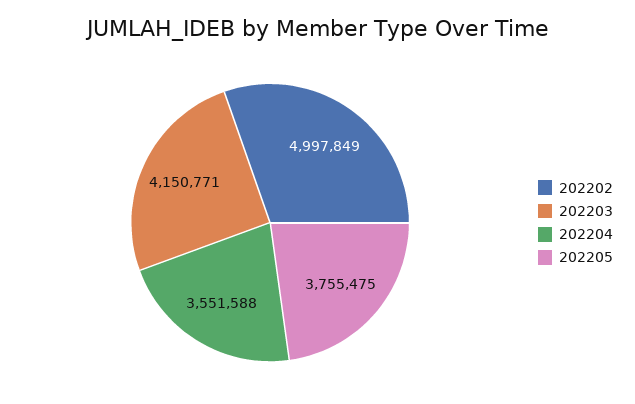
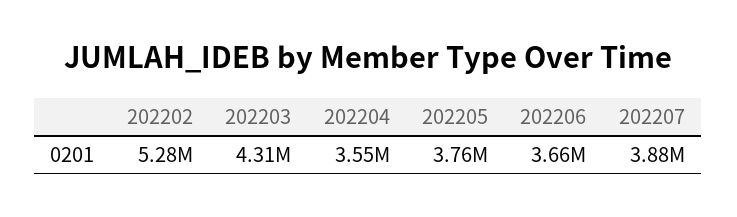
202202: 4997849 -> 5280000
202203: 4150771 -> 4310000
202206: none -> 3660000
202207: none -> 3880000

